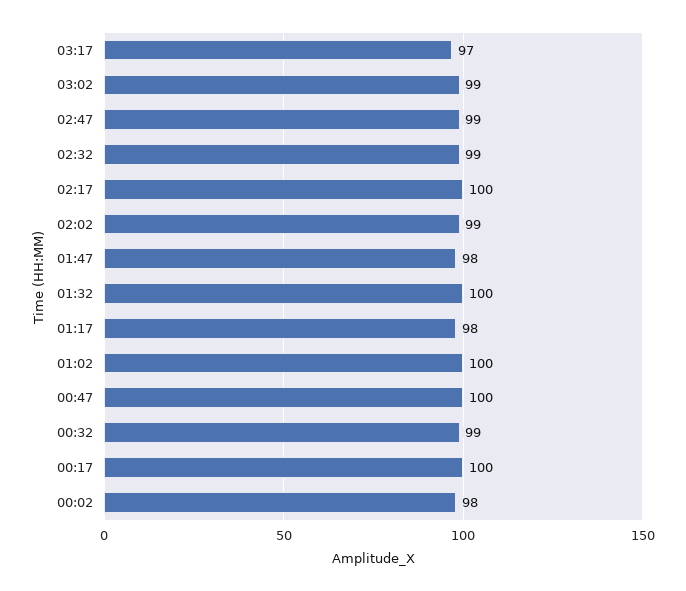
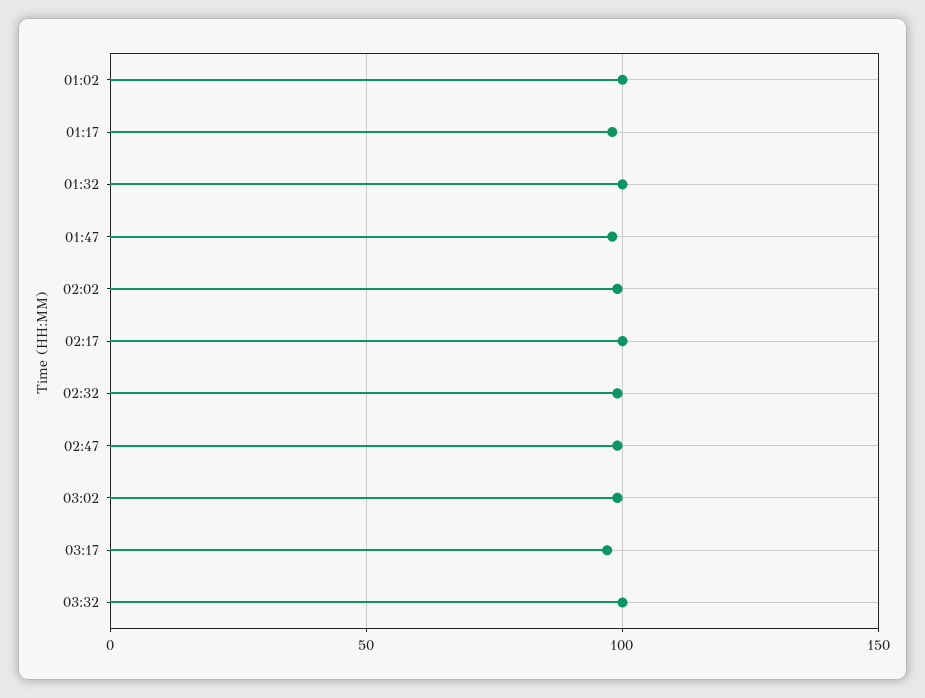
00:47: 100 -> none
00:32: 99 -> none
00:17: 100 -> none
00:02: 98 -> none
03:32: none -> 100

